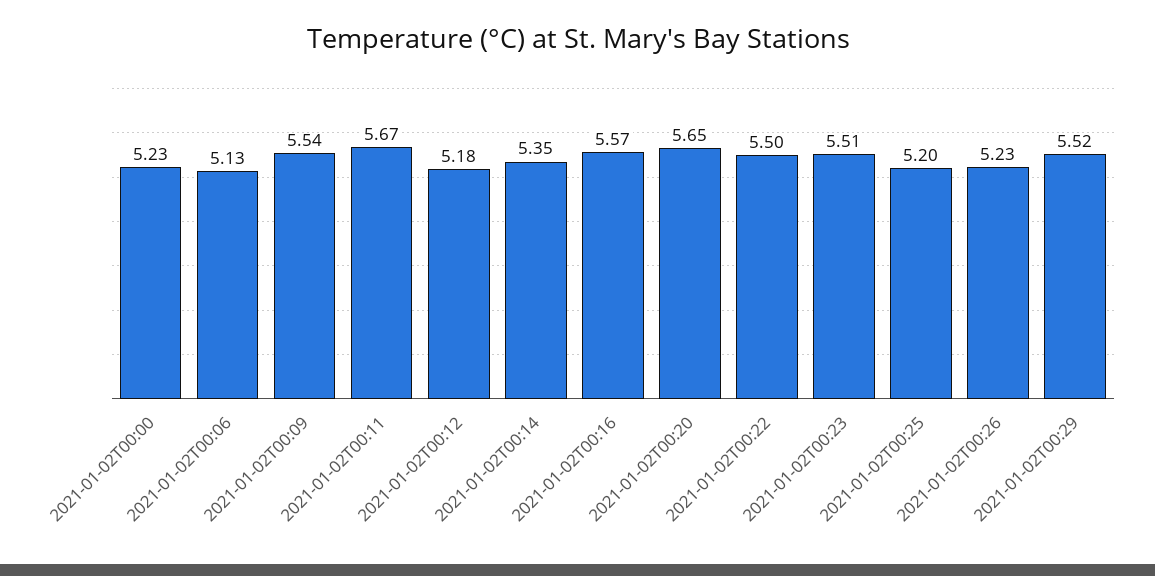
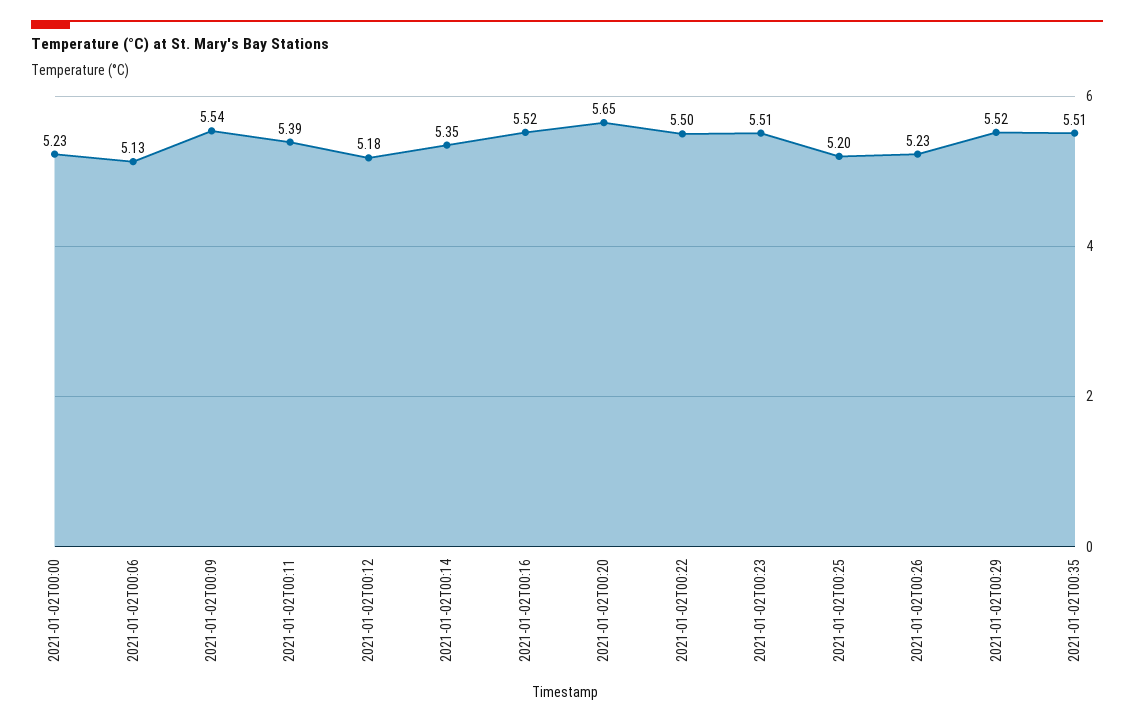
2021-01-02T00:11: 5.67 -> 5.39
2021-01-02T00:16: 5.57 -> 5.52
2021-01-02T00:35: none -> 5.51

